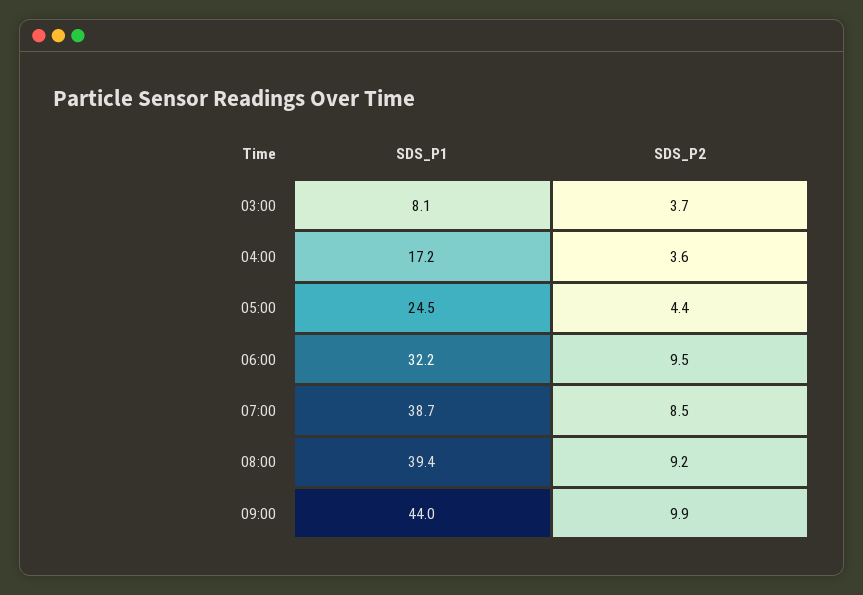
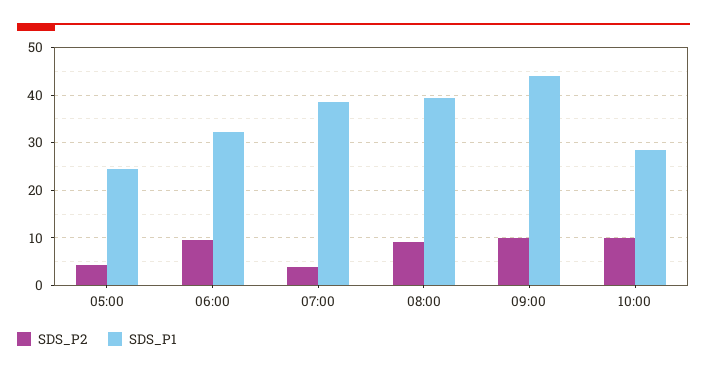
SDS_P1, 03:00: 8.1 -> none
SDS_P2, 03:00: 3.7 -> none
SDS_P1, 04:00: 17.2 -> none
SDS_P2, 04:00: 3.6 -> none
SDS_P2, 07:00: 8.5 -> 4
SDS_P2, 10:00: none -> 10
SDS_P1, 10:00: none -> 28

